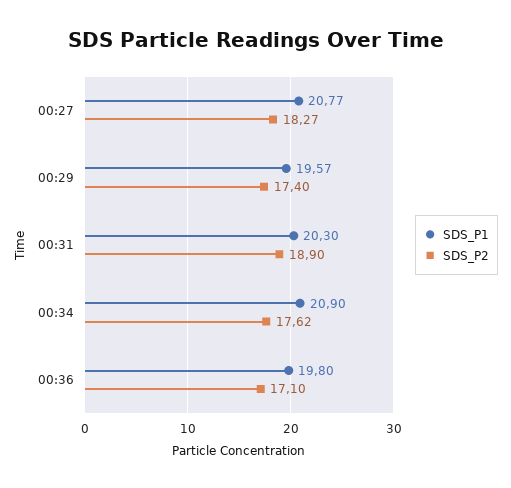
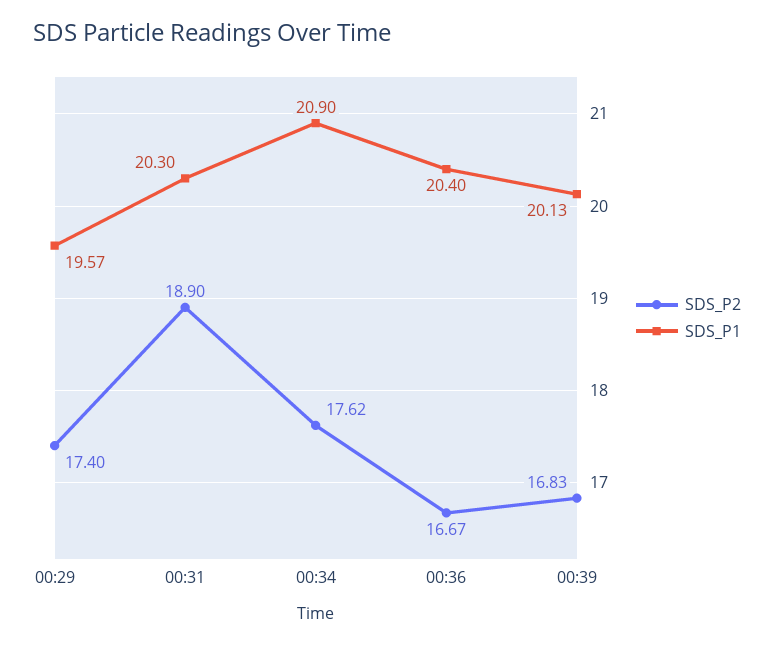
SDS_P1, 00:27: 20.77 -> none
SDS_P2, 00:27: 18.27 -> none
SDS_P1, 00:36: 19.8 -> 20.4
SDS_P2, 00:36: 17.1 -> 16.67
SDS_P2, 00:39: none -> 16.83
SDS_P1, 00:39: none -> 20.13

